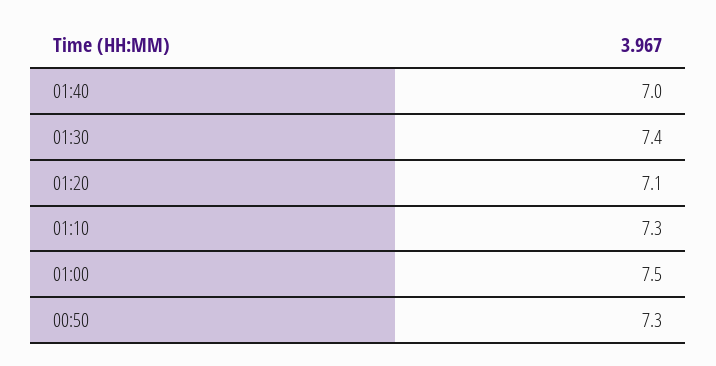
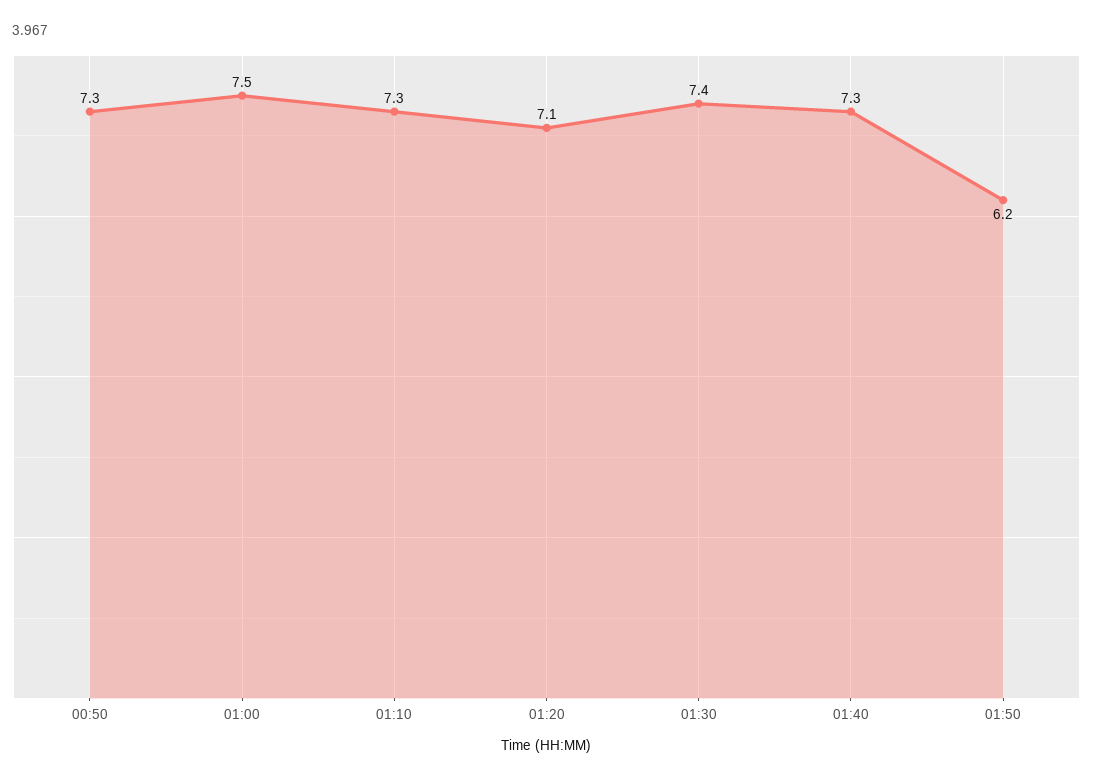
01:40: 7 -> 7.3
01:50: none -> 6.2

